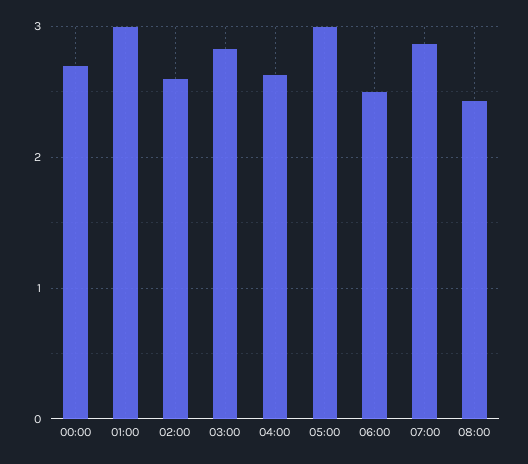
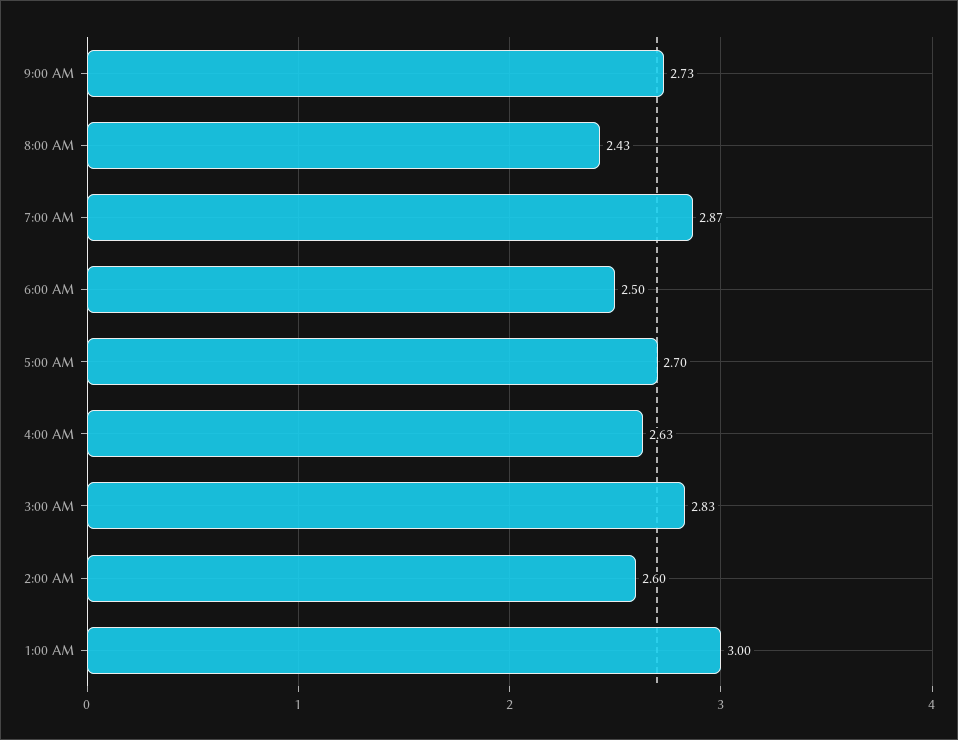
00:00: 2.7 -> none
05:00: 3 -> 2.7
9:00 AM: none -> 2.73

